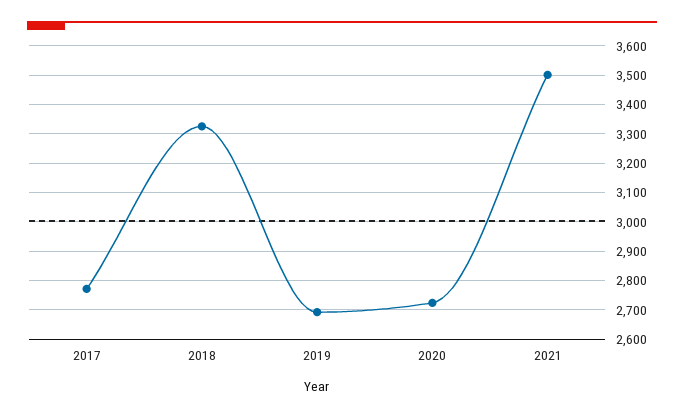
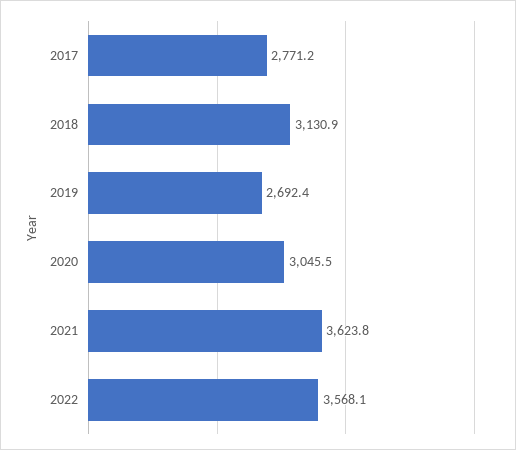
2018: 3325 -> 3130.9
2020: 2725 -> 3045.5
2021: 3500 -> 3623.8
2022: none -> 3568.1

